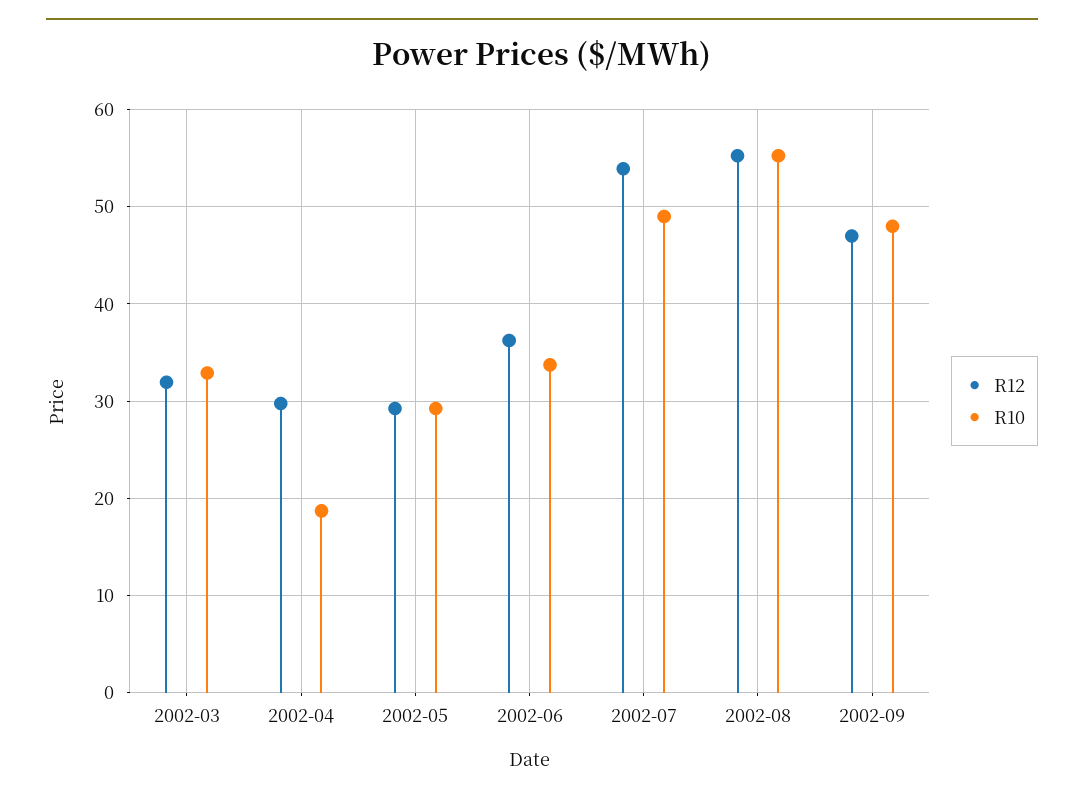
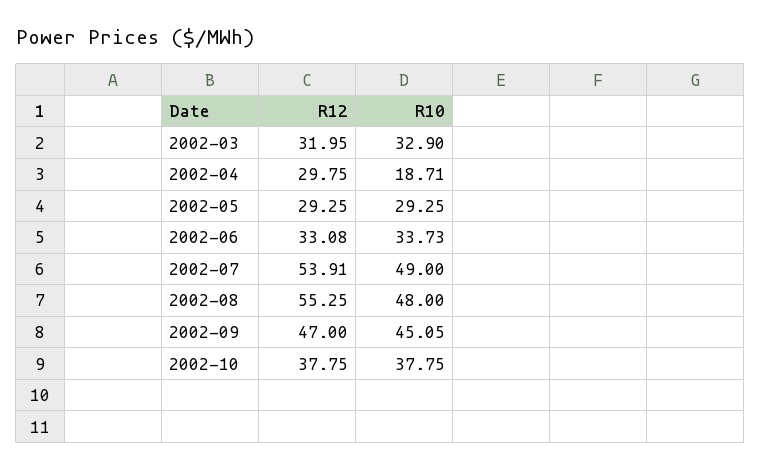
R12, 2002-06: 36 -> 33.08
R10, 2002-08: 55 -> 48
R10, 2002-09: 48 -> 45.05
R12, 2002-10: none -> 37.75
R10, 2002-10: none -> 37.75

